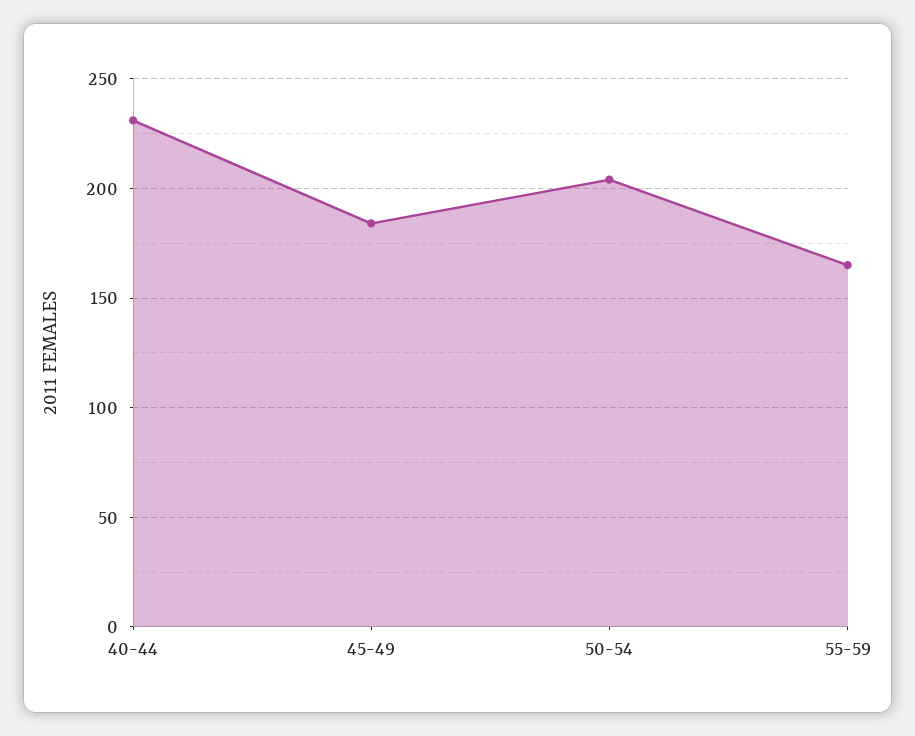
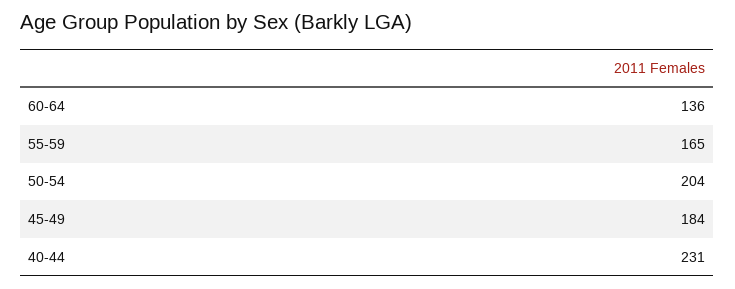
60-64: none -> 136

